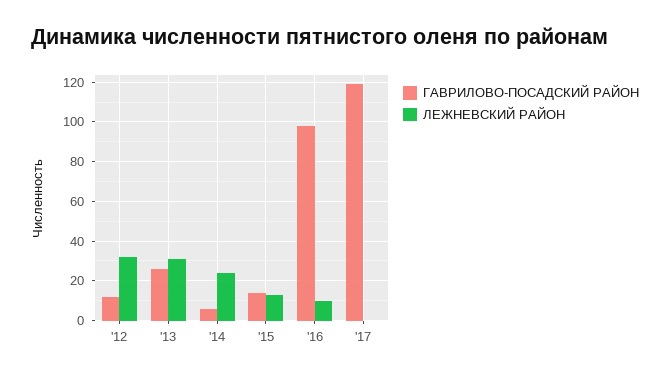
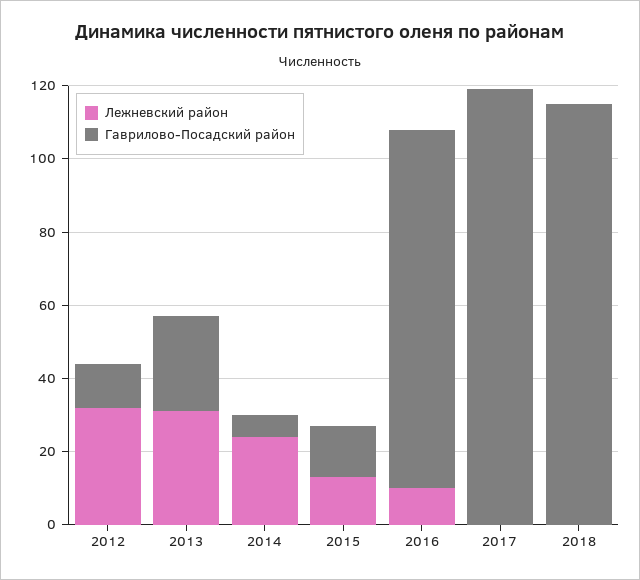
ЛЕЖНЕВСКИЙ РАЙОН, 2018: none -> 0
ГАВРИЛОВО-ПОСАДСКИЙ РАЙОН, 2018: none -> 115

